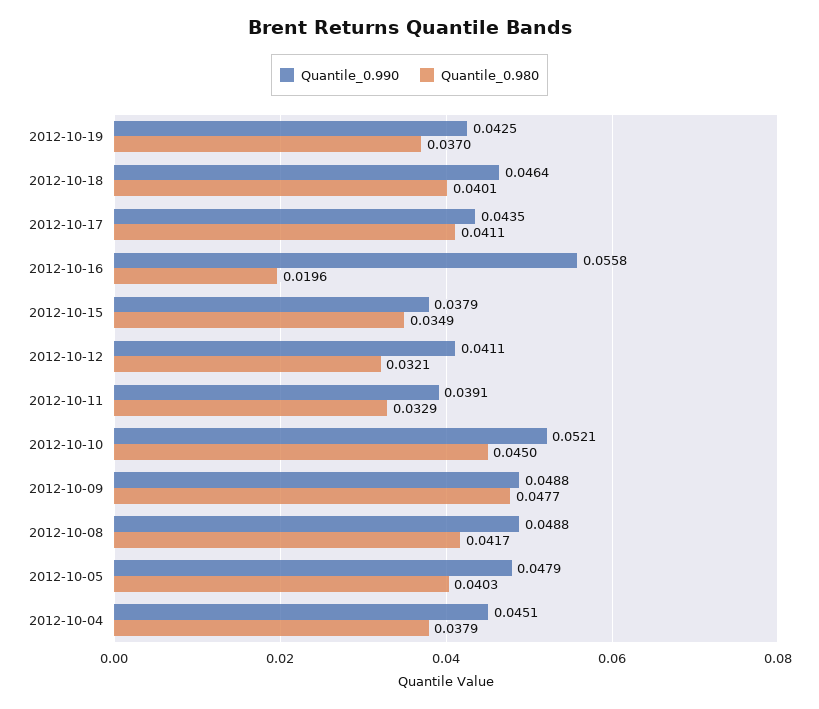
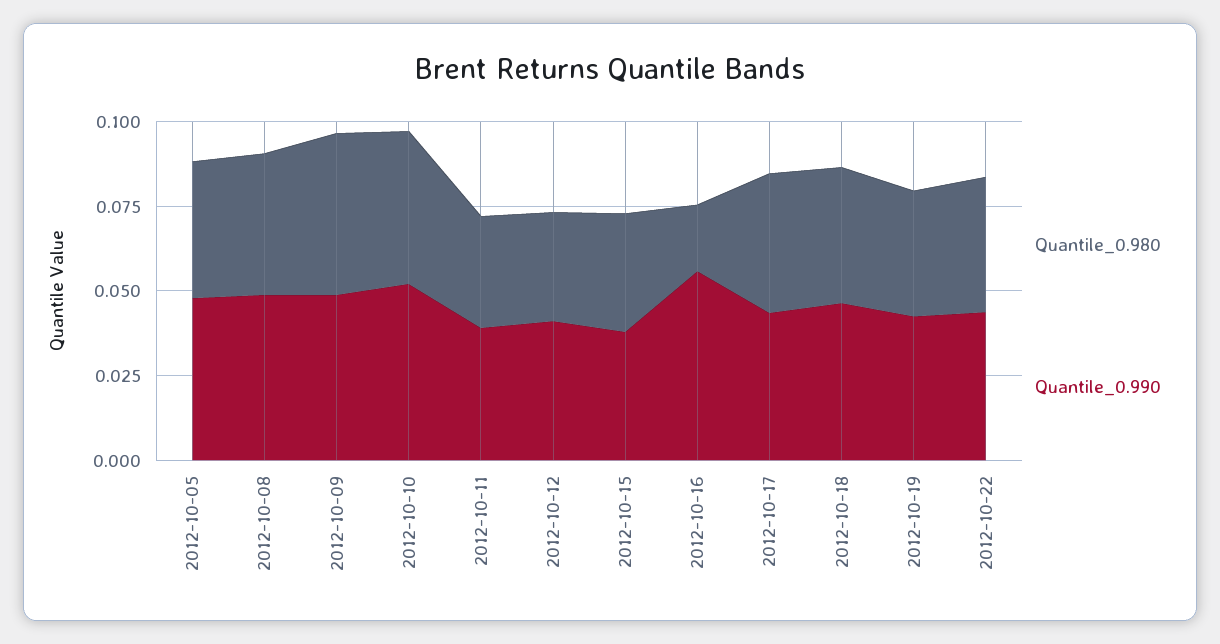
Quantile_0.990, 2012-10-04: 0.0451 -> none
Quantile_0.980, 2012-10-04: 0.0379 -> none
Quantile_0.980, 2012-10-22: none -> 0.04
Quantile_0.990, 2012-10-22: none -> 0.045

